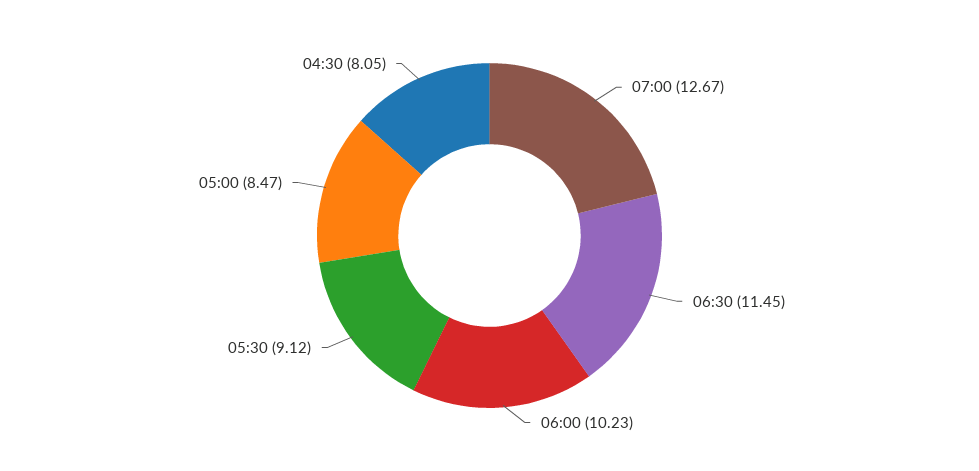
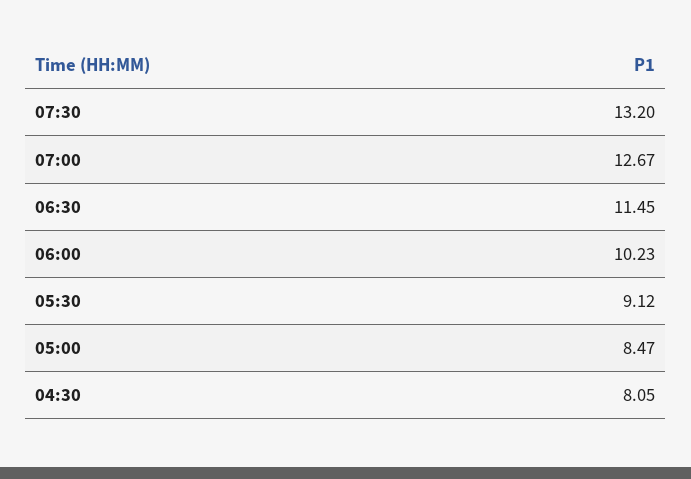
07:30: none -> 13.2

